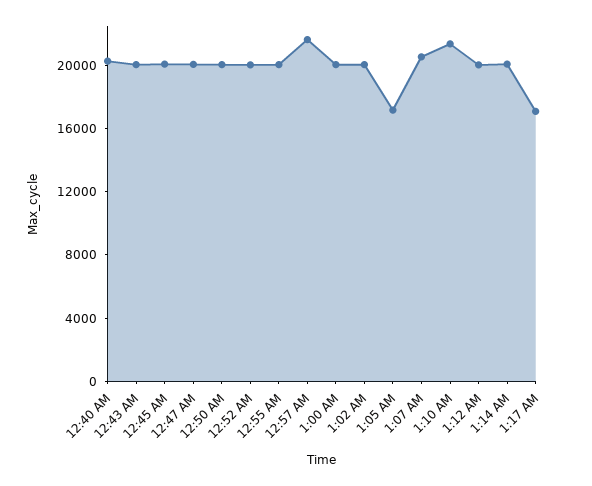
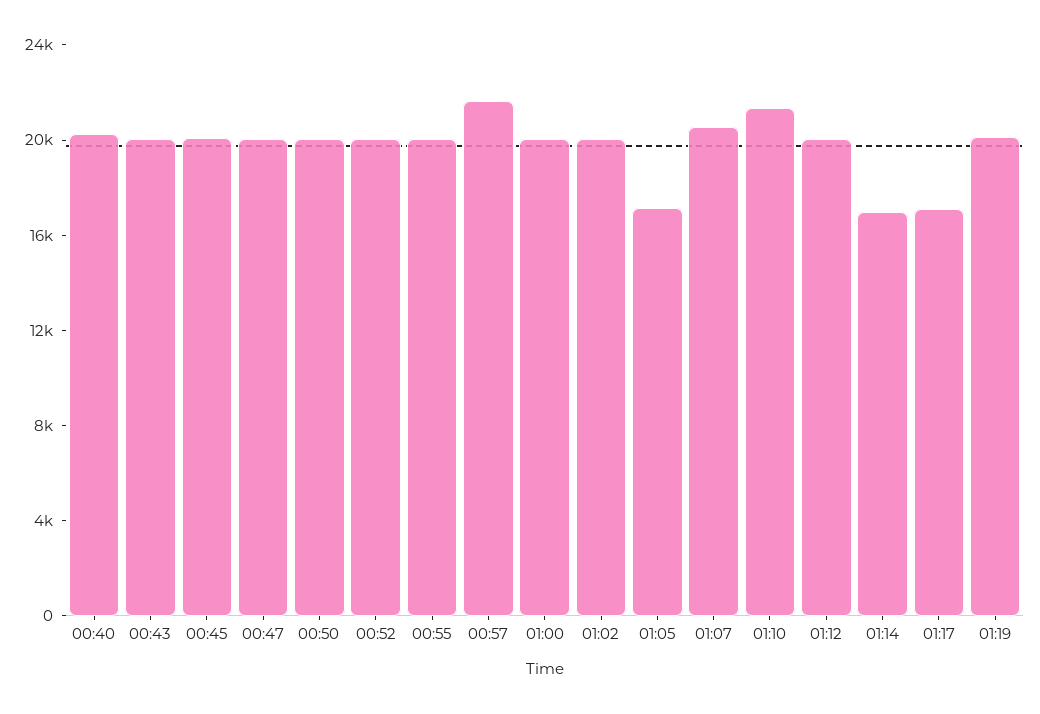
1:14 AM: 20000 -> 17000
01:19: none -> 20000

